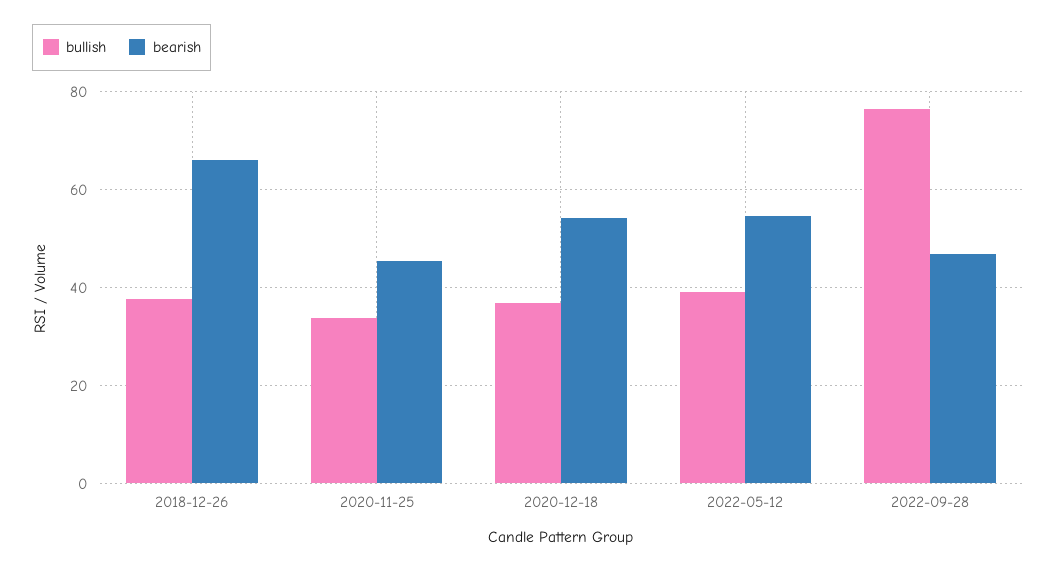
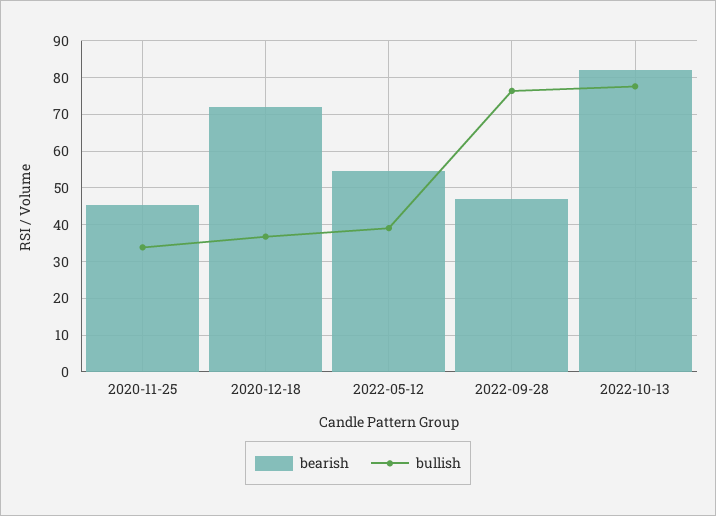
bullish, 2018-12-26: 38 -> none
bearish, 2018-12-26: 66 -> none
bearish, 2020-12-18: 54 -> 72
bearish, 2022-10-13: none -> 82
bullish, 2022-10-13: none -> 78

